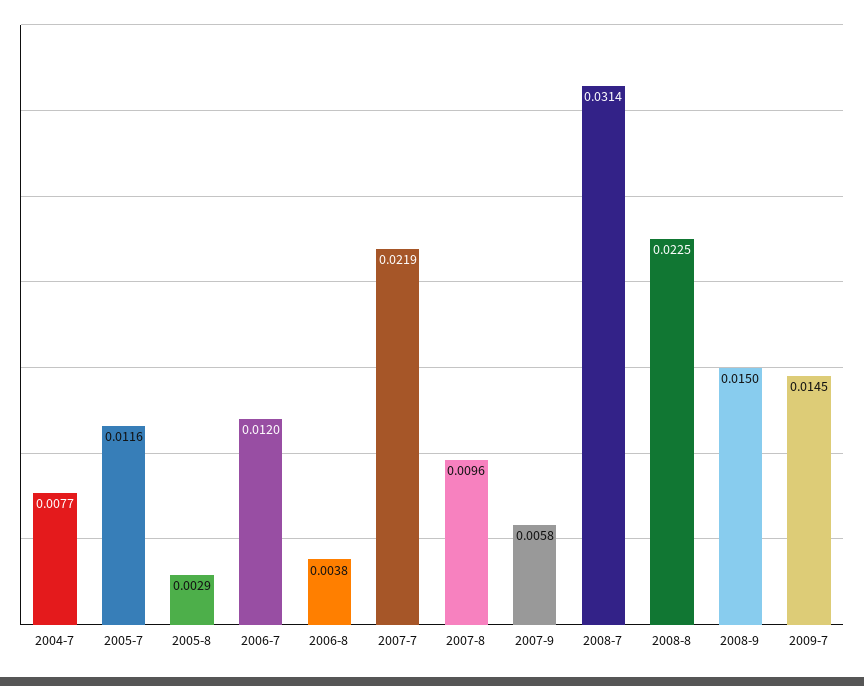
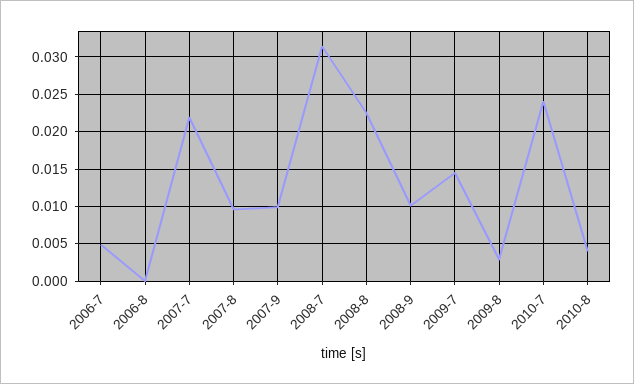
2004-7: 0.0077 -> none
2005-7: 0.0116 -> none
2005-8: 0.0029 -> none
2006-7: 0.012 -> 0.005
2006-8: 0.0038 -> 0
2007-9: 0.0058 -> 0.01
2008-9: 0.015 -> 0.01
2009-8: none -> 0.003
2010-7: none -> 0.024
2010-8: none -> 0.004

